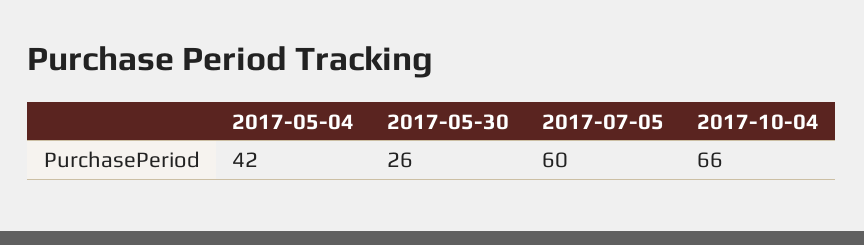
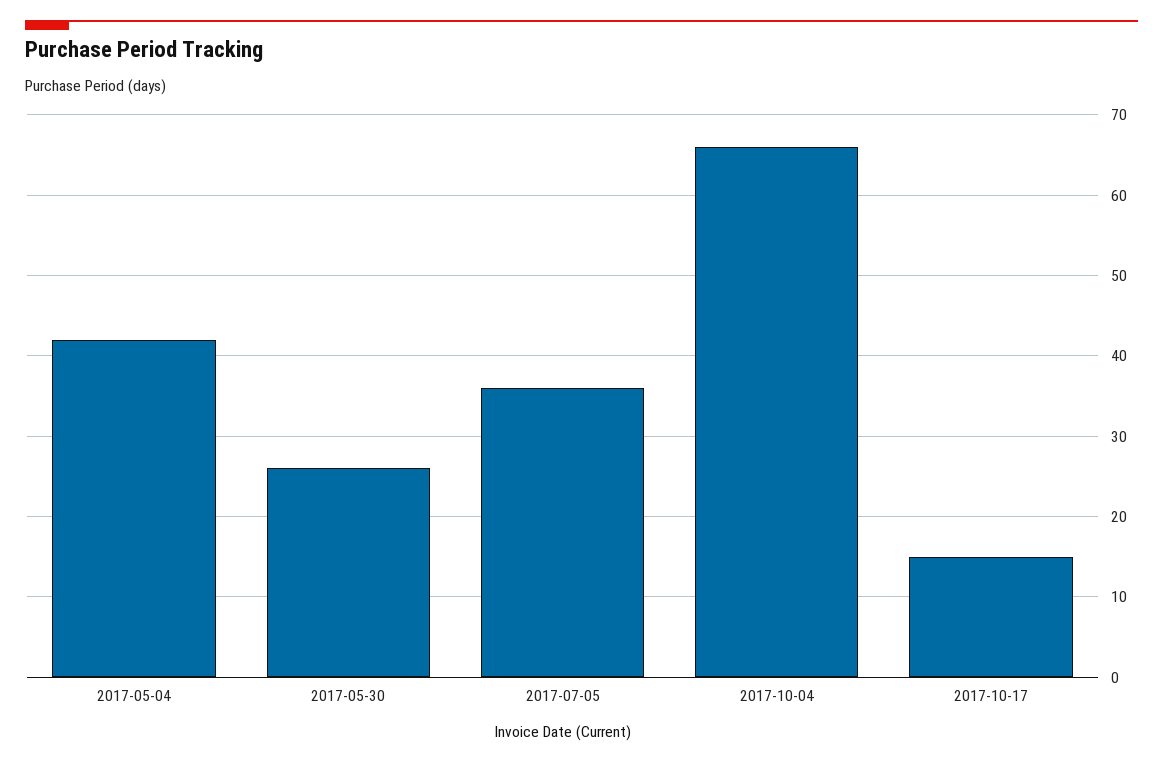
2017-07-05: 60 -> 36
2017-10-17: none -> 15

